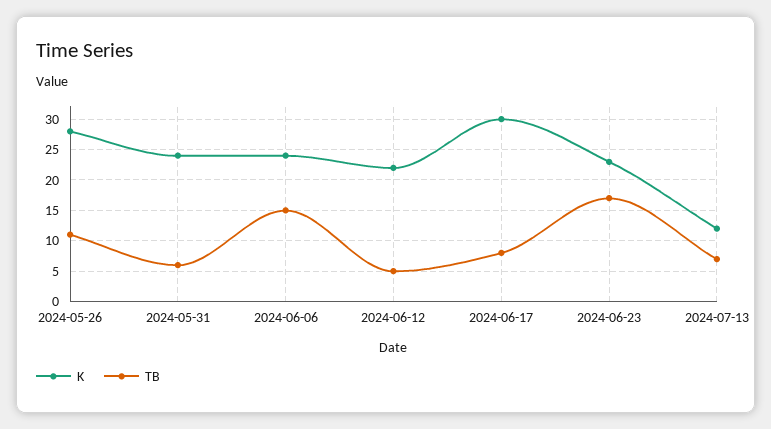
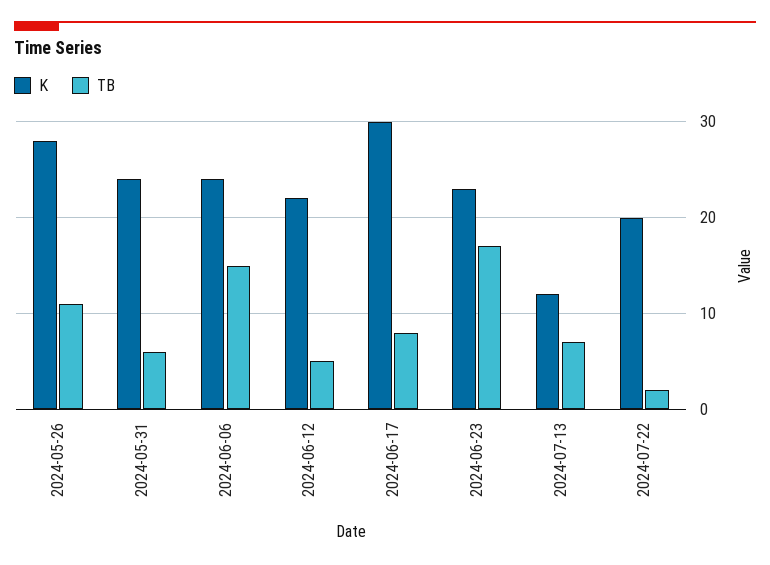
K, 2024-07-22: none -> 20
TB, 2024-07-22: none -> 2

